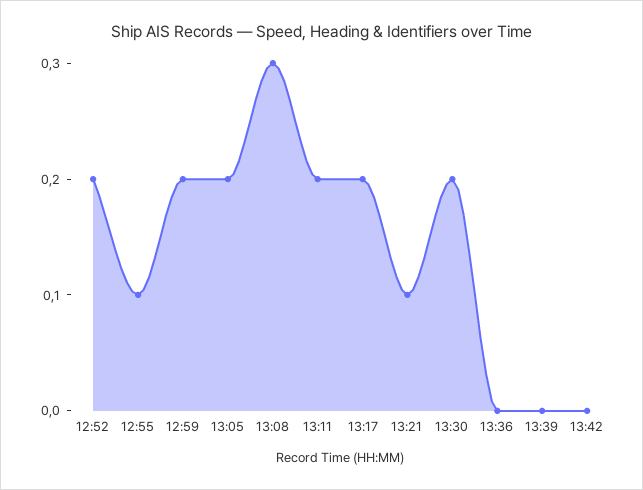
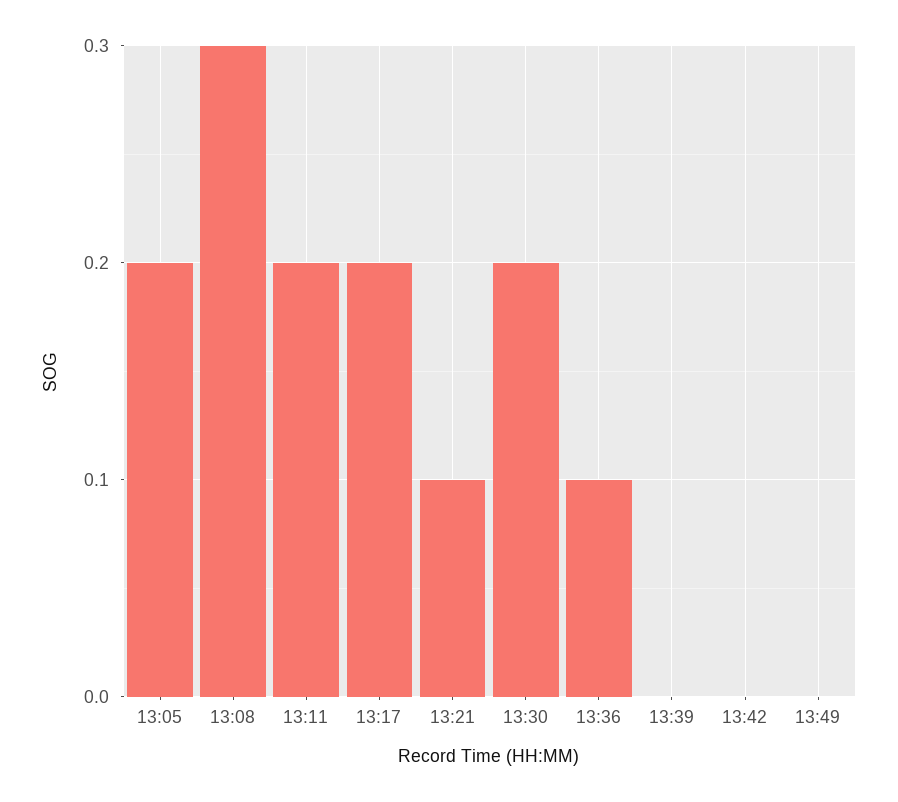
12:52: 0.2 -> none
12:55: 0.1 -> none
12:59: 0.2 -> none
13:36: 0 -> 0.1
13:49: none -> 0

